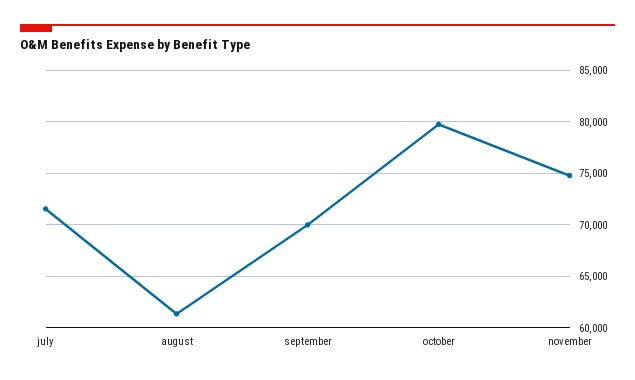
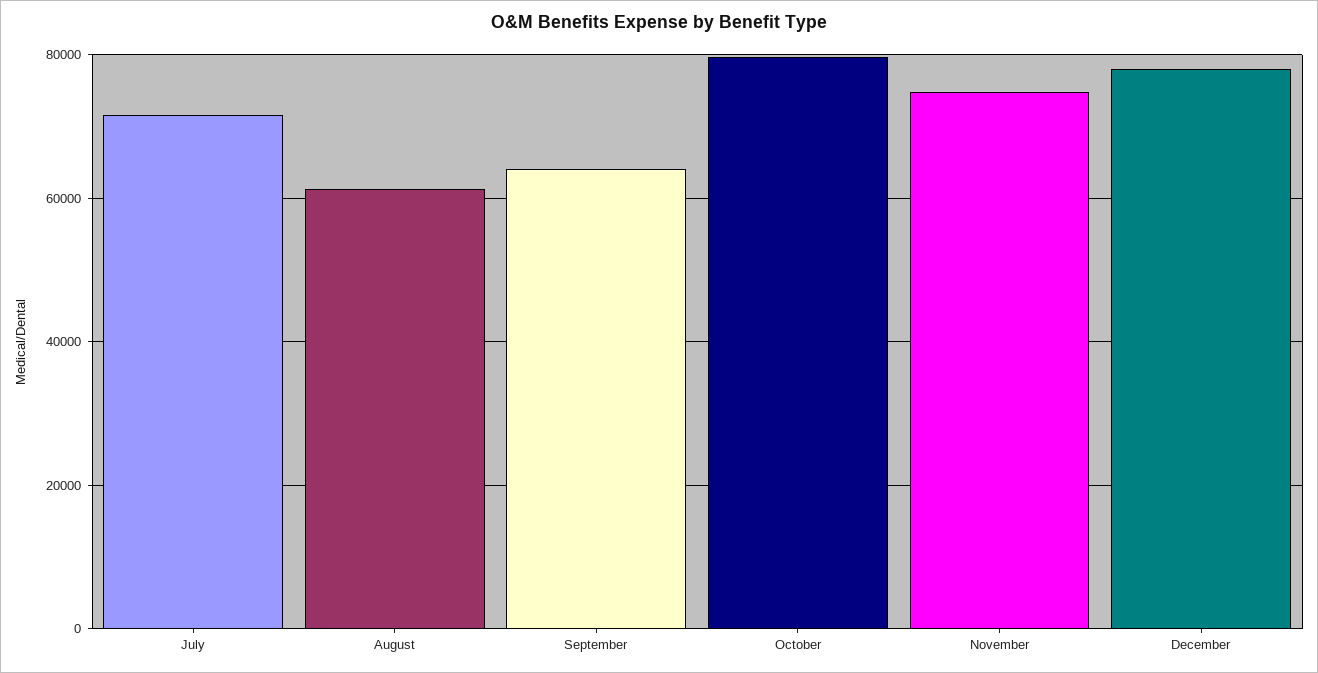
september: 70000 -> 64000
December: none -> 78000

